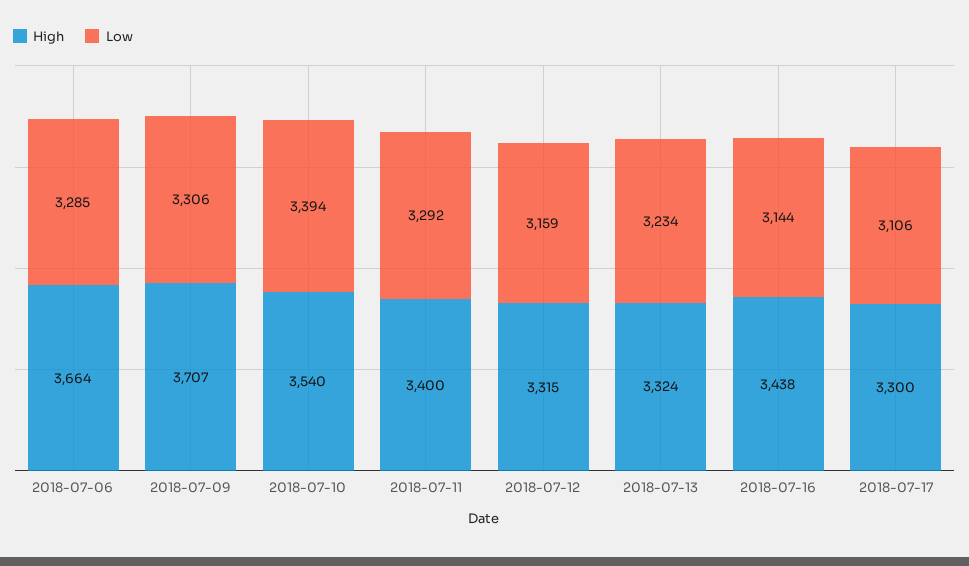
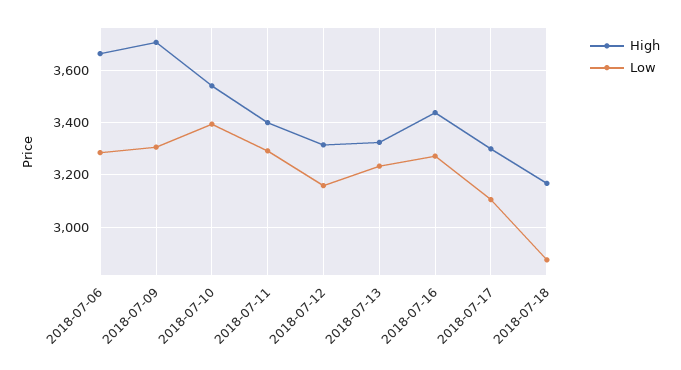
Low, 2018-07-16: 3144 -> 3275
High, 2018-07-18: none -> 3175
Low, 2018-07-18: none -> 2875

